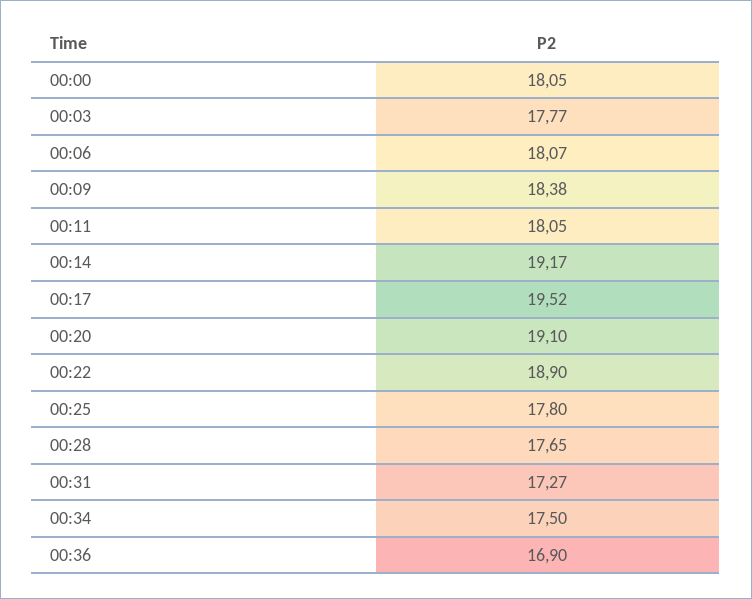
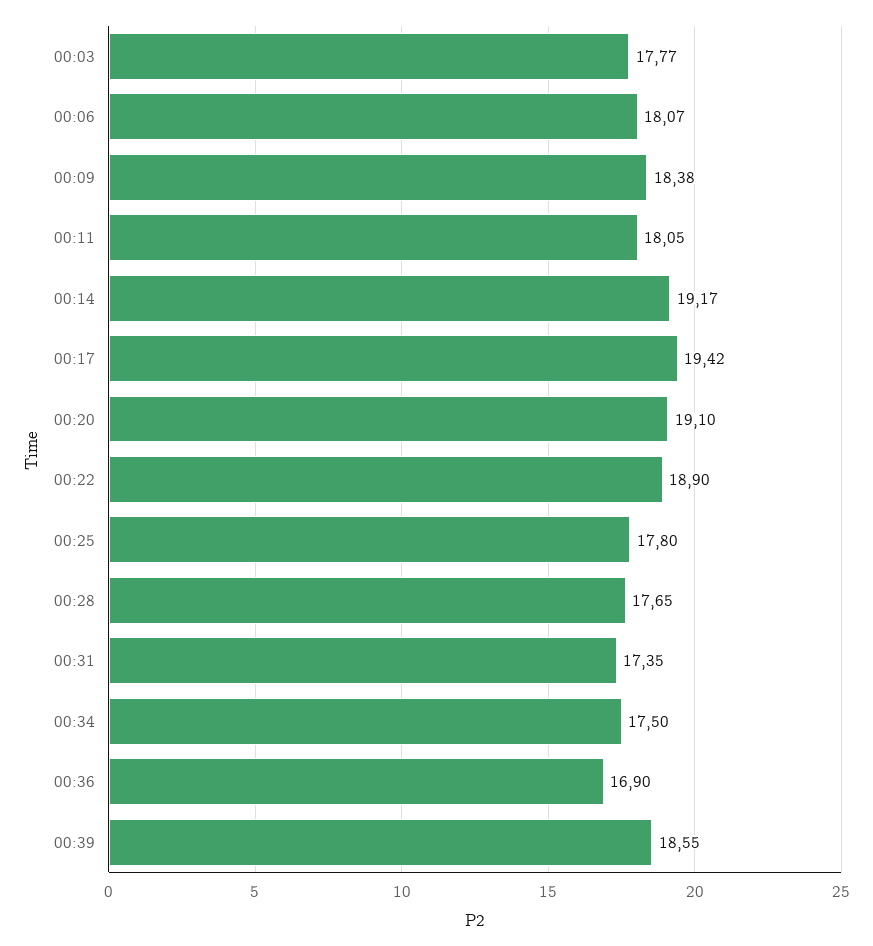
00:00: 18.05 -> none
00:17: 19.52 -> 19.42
00:31: 17.27 -> 17.35
00:39: none -> 18.55

